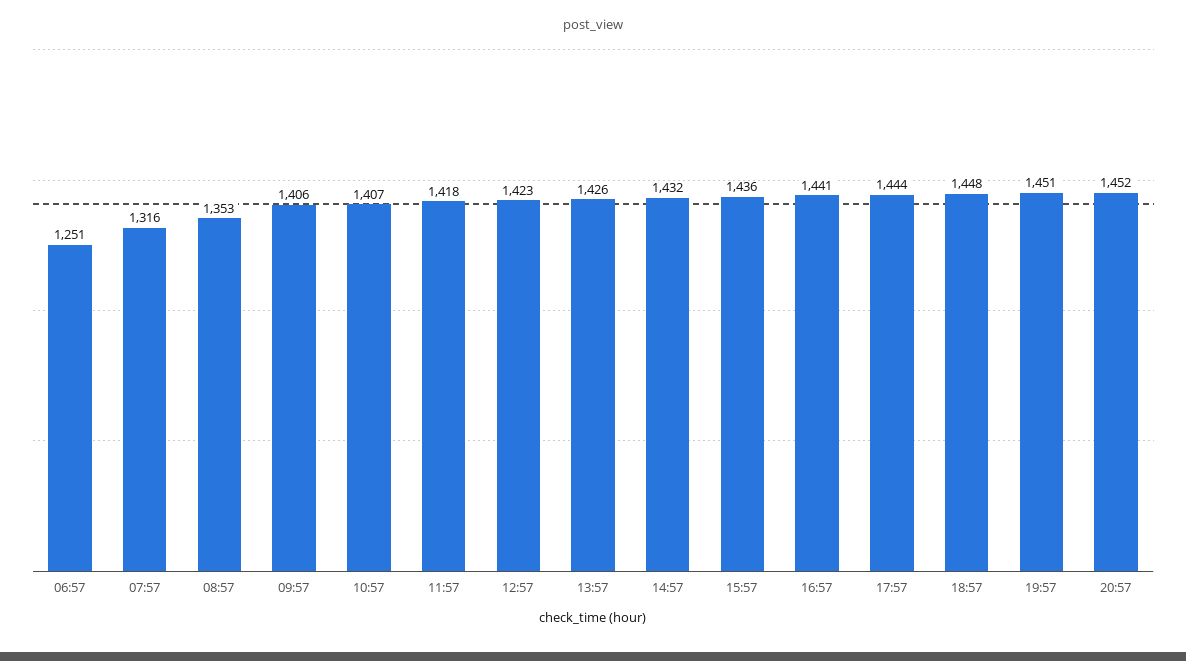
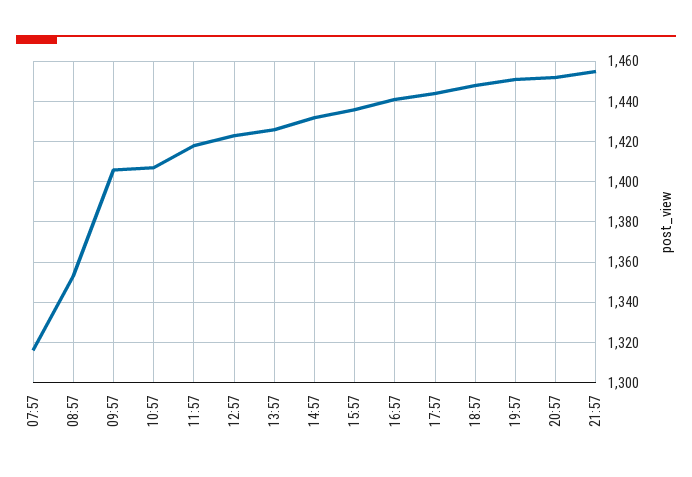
06:57: 1251 -> none
21:57: none -> 1455

